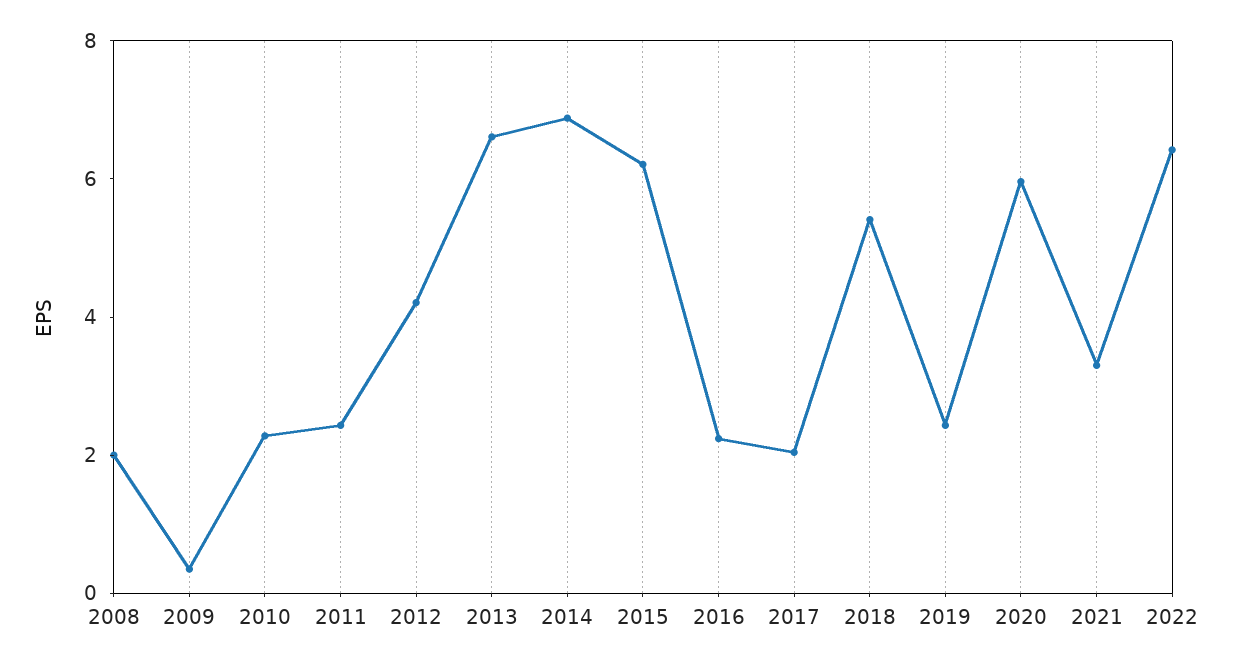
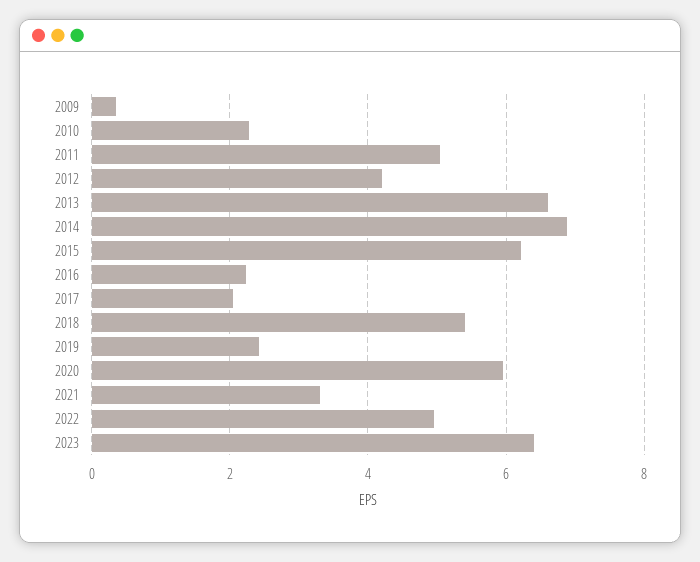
2008: 2 -> none
2011: 2.5 -> 5
2022: 6.5 -> 5
2023: none -> 6.4

